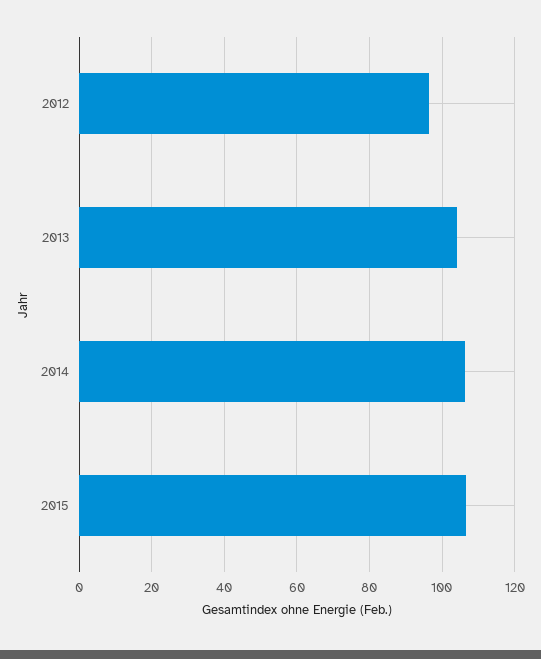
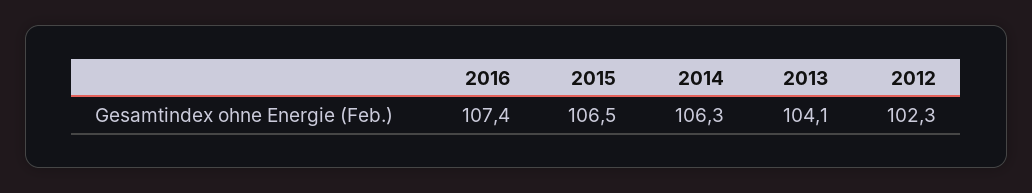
2012: 96 -> 102.3
2016: none -> 107.4

